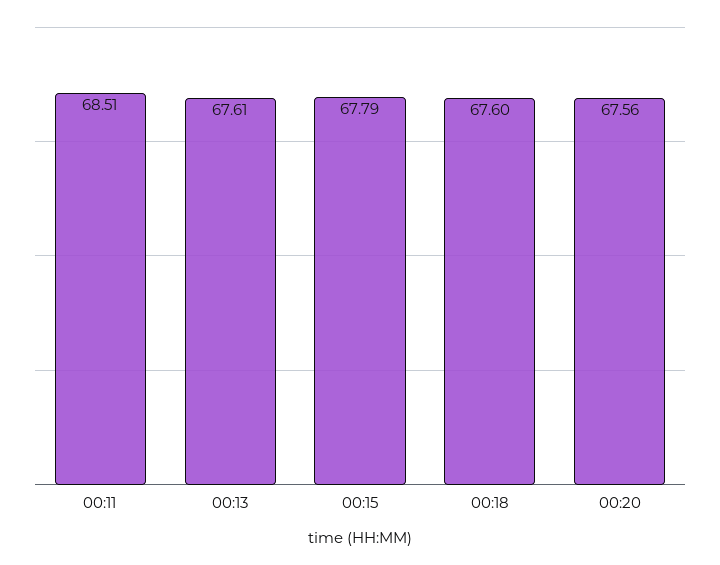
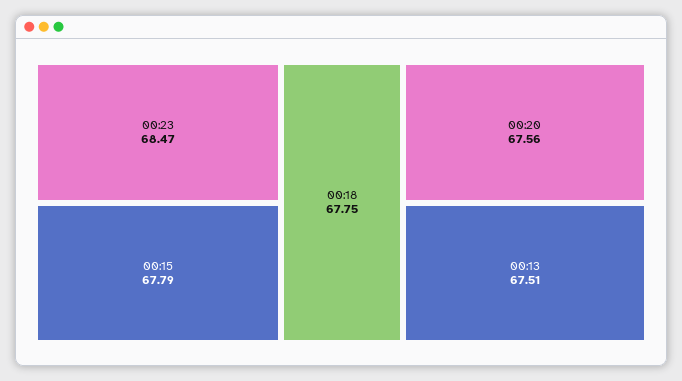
00:11: 68.51 -> none
00:13: 67.61 -> 67.51
00:18: 67.6 -> 67.75
00:23: none -> 68.47

